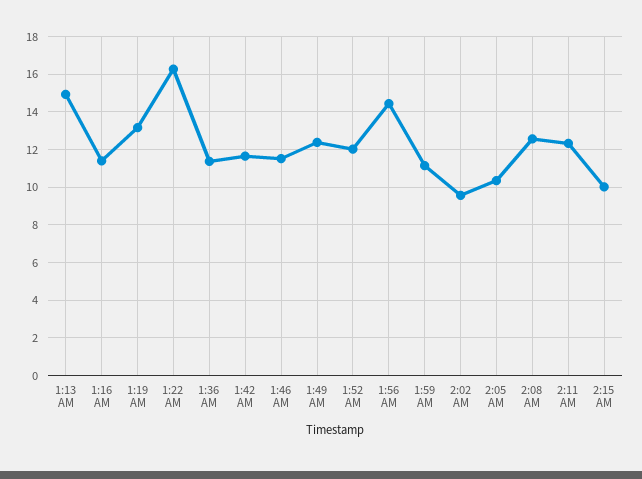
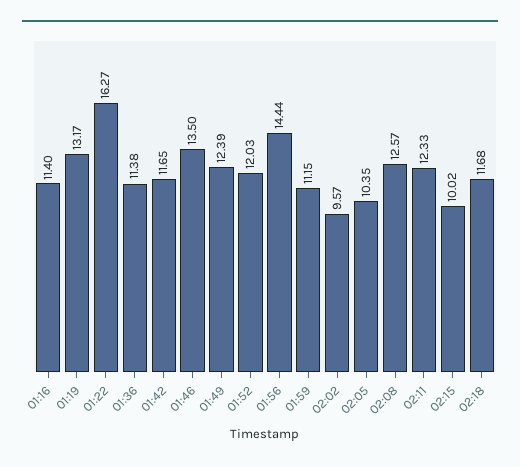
1:13 AM: 15 -> none
1:46 AM: 11.5 -> 13.5
02:18: none -> 11.68

